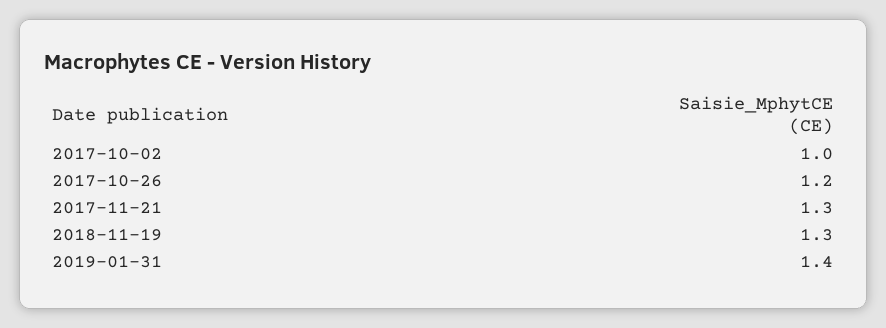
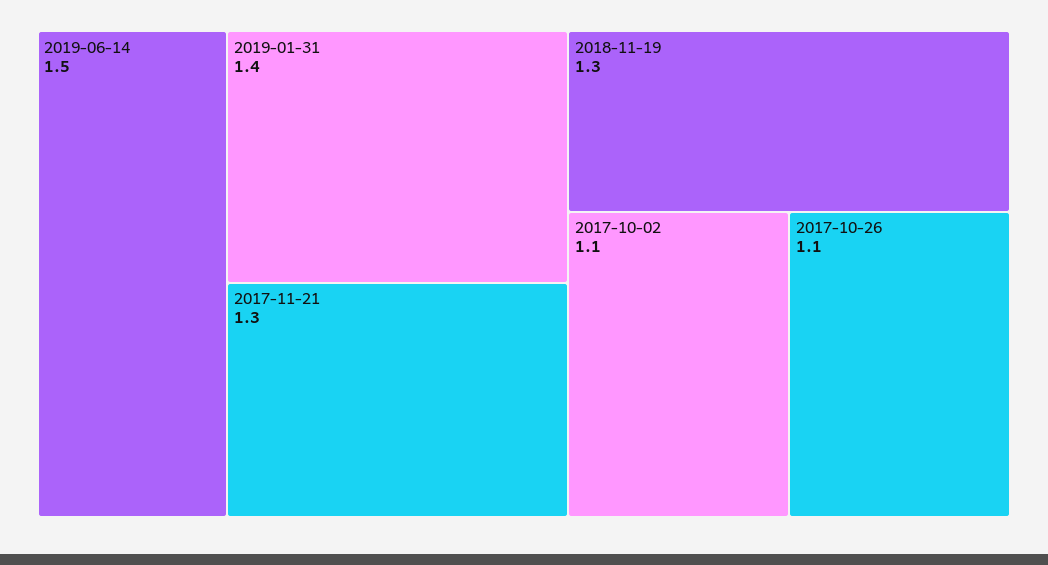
2017-10-02: 1 -> 1.1
2017-10-26: 1.2 -> 1.1
2019-06-14: none -> 1.5

